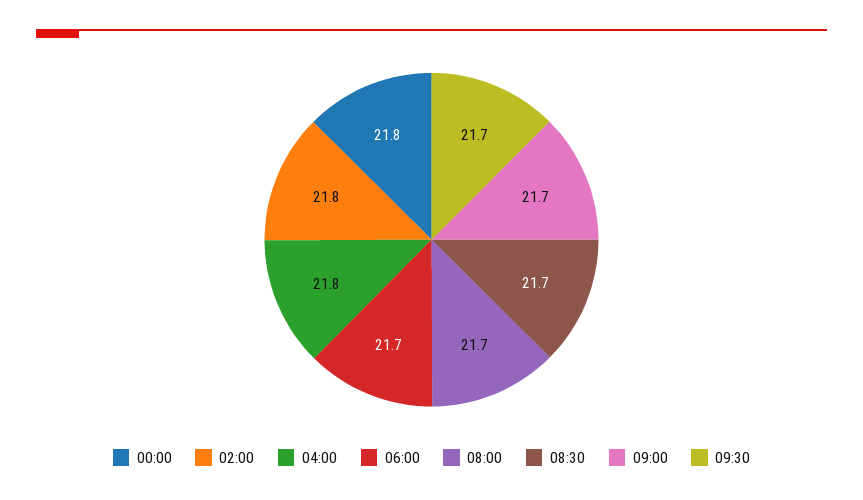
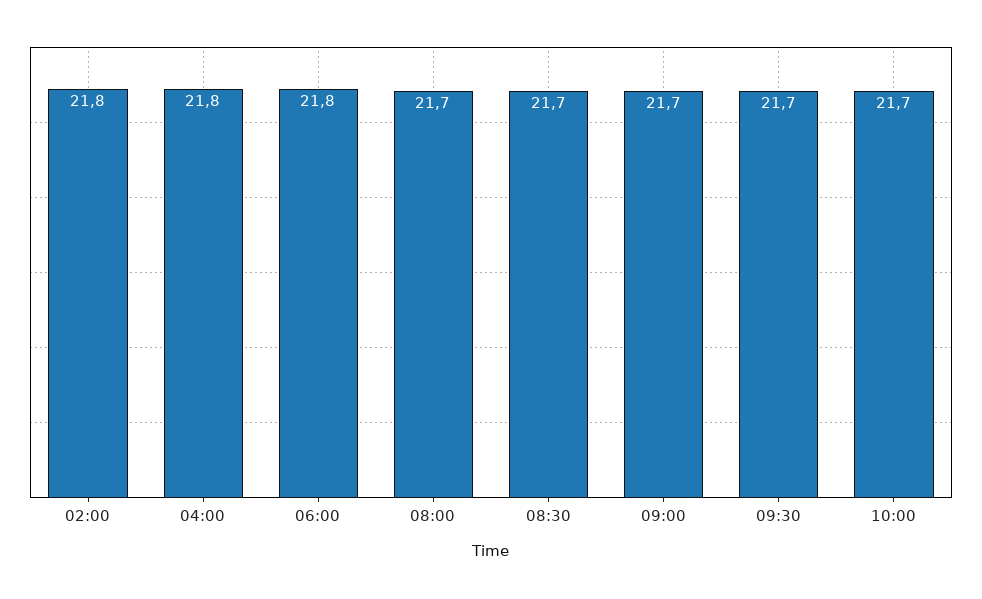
00:00: 21.8 -> none
06:00: 21.7 -> 21.8
10:00: none -> 21.7

